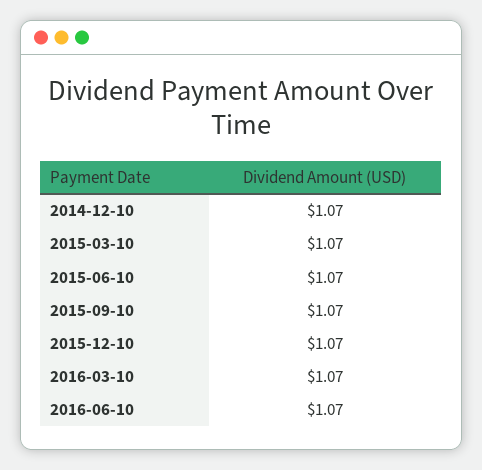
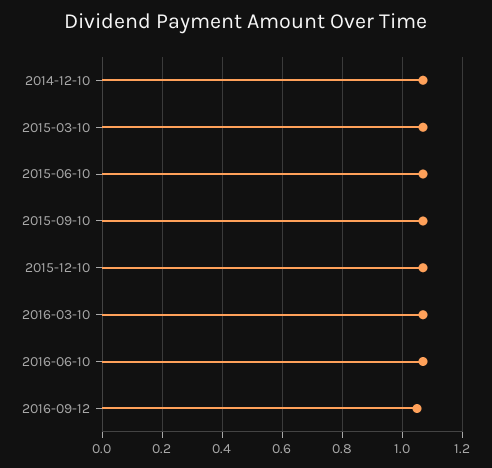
2016-09-12: none -> 1.05

